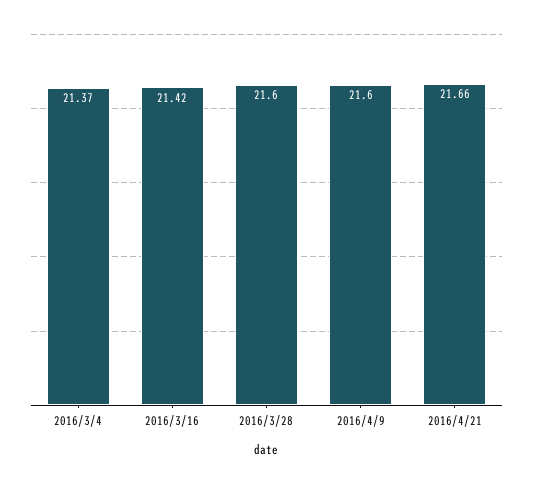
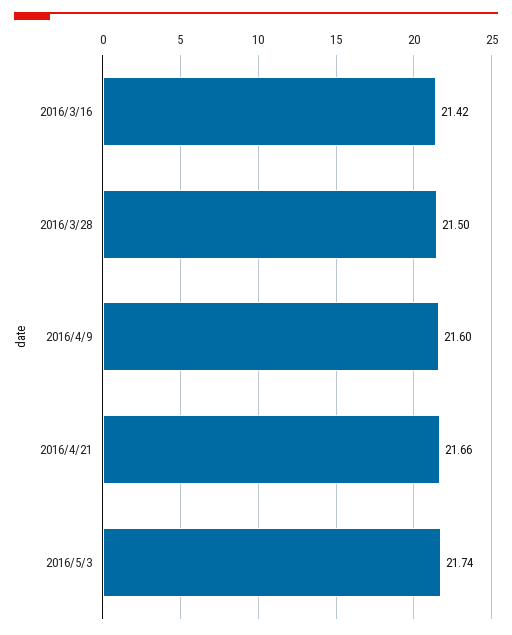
2016/3/4: 21.37 -> none
2016/3/28: 21.6 -> 21.5
2016/5/3: none -> 21.74

